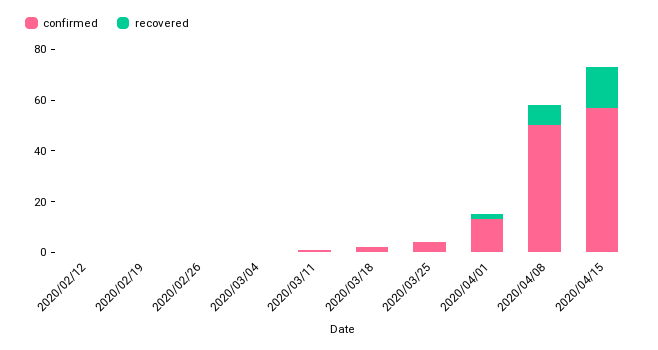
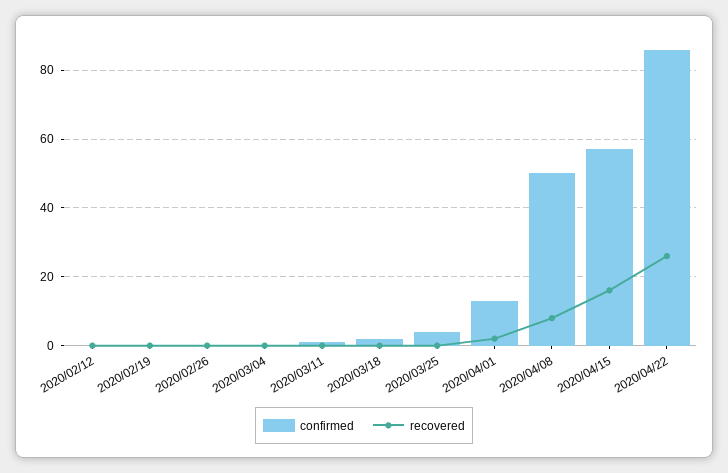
confirmed, 2020/04/22: none -> 85
recovered, 2020/04/22: none -> 25

